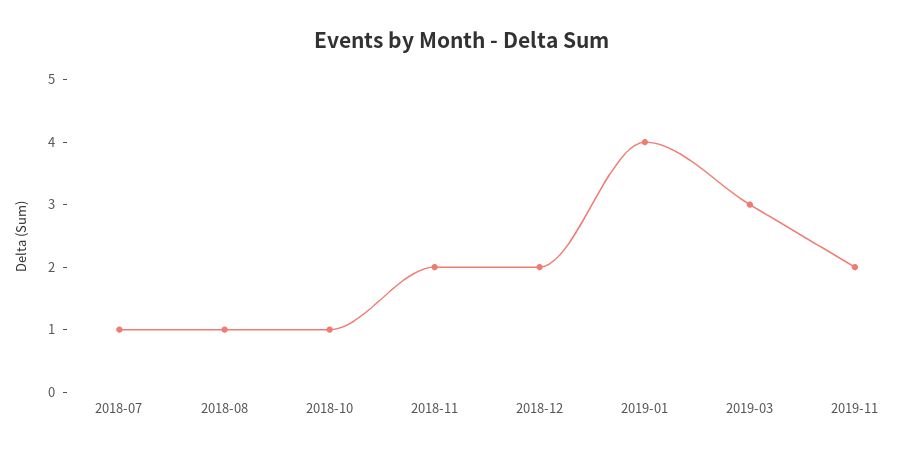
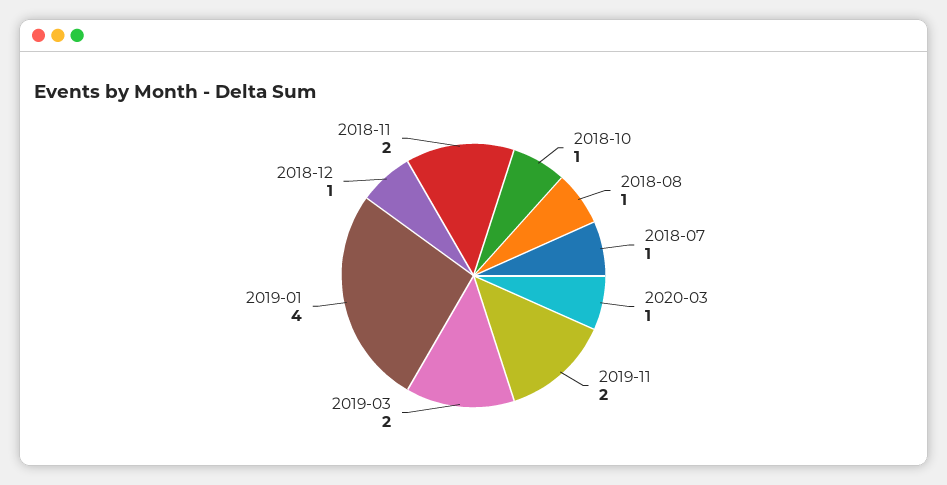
2018-12: 2 -> 1
2019-03: 3 -> 2
2020-03: none -> 1

